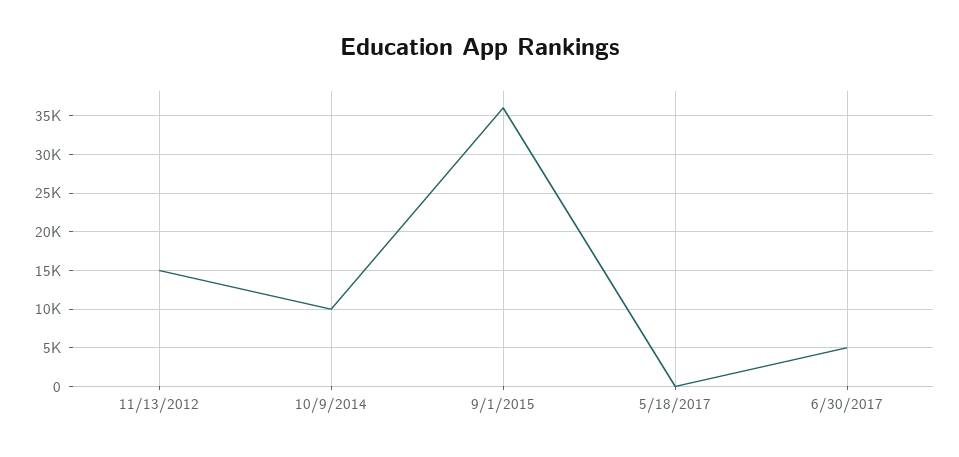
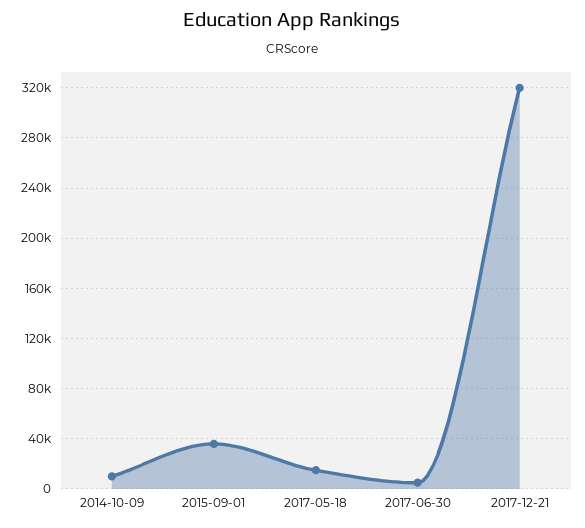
11/13/2012: 15000 -> none
5/18/2017: 0 -> 15000
2017-12-21: none -> 320000

